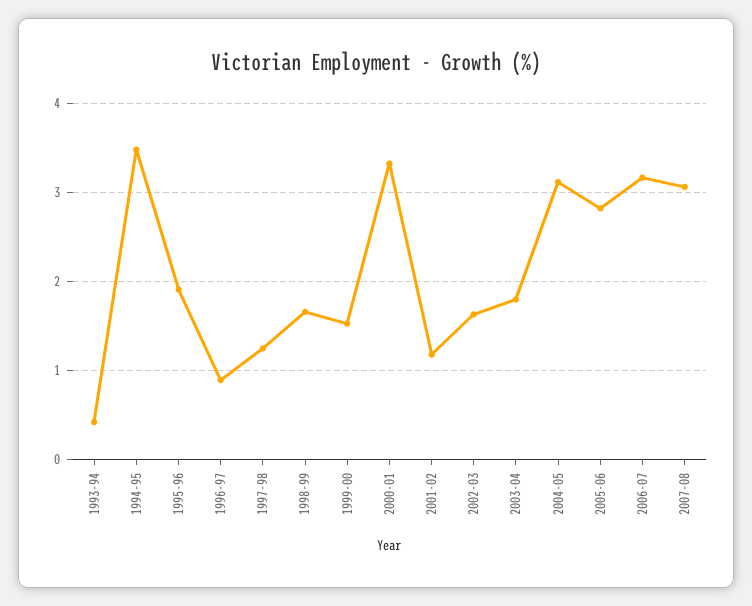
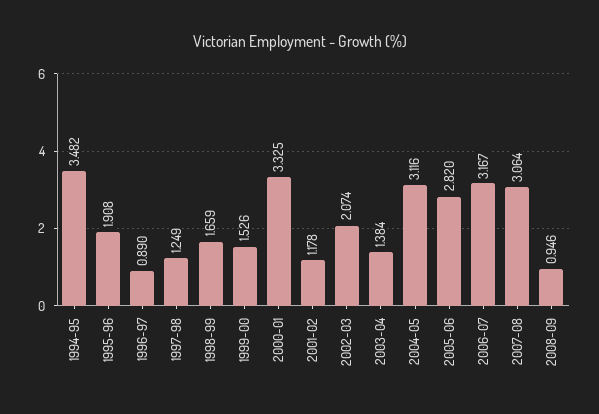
1993-94: 0.4 -> none
2002-03: 1.6 -> 2.074
2003-04: 1.8 -> 1.384
2008-09: none -> 0.946

